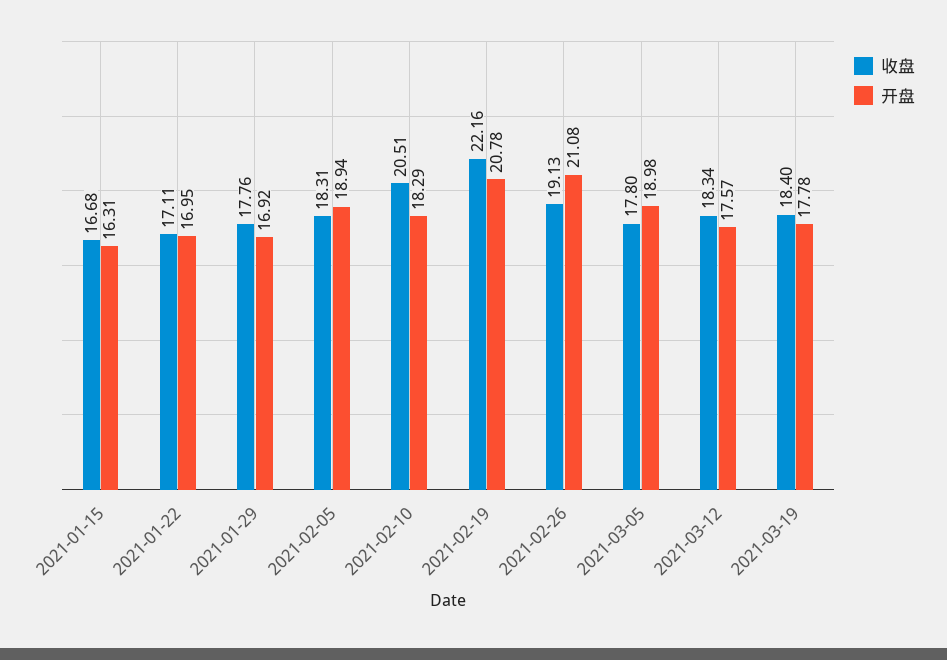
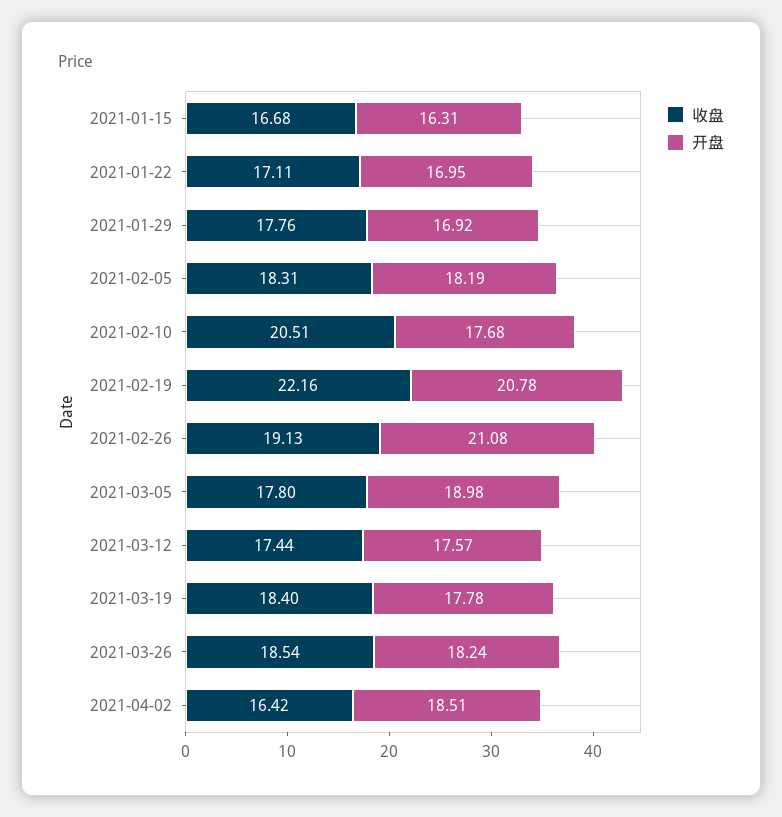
开盘, 2021-02-05: 18.94 -> 18.19
开盘, 2021-02-10: 18.29 -> 17.68
收盘, 2021-03-12: 18.34 -> 17.44
收盘, 2021-03-26: none -> 18.54
开盘, 2021-03-26: none -> 18.24
收盘, 2021-04-02: none -> 16.42
开盘, 2021-04-02: none -> 18.51

